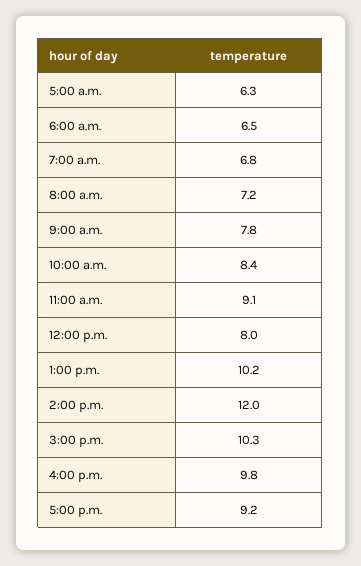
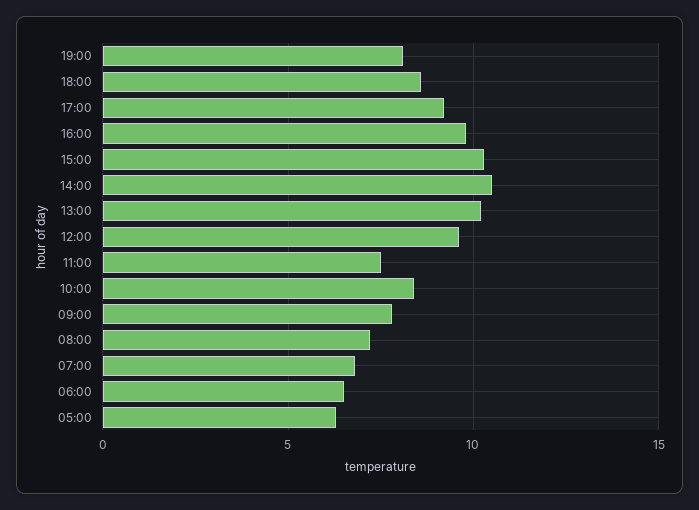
11:00 a.m.: 9.1 -> 7.5
12:00 p.m.: 8 -> 9.5
2:00 p.m.: 12 -> 10.5
19:00: none -> 8
18:00: none -> 8.5

